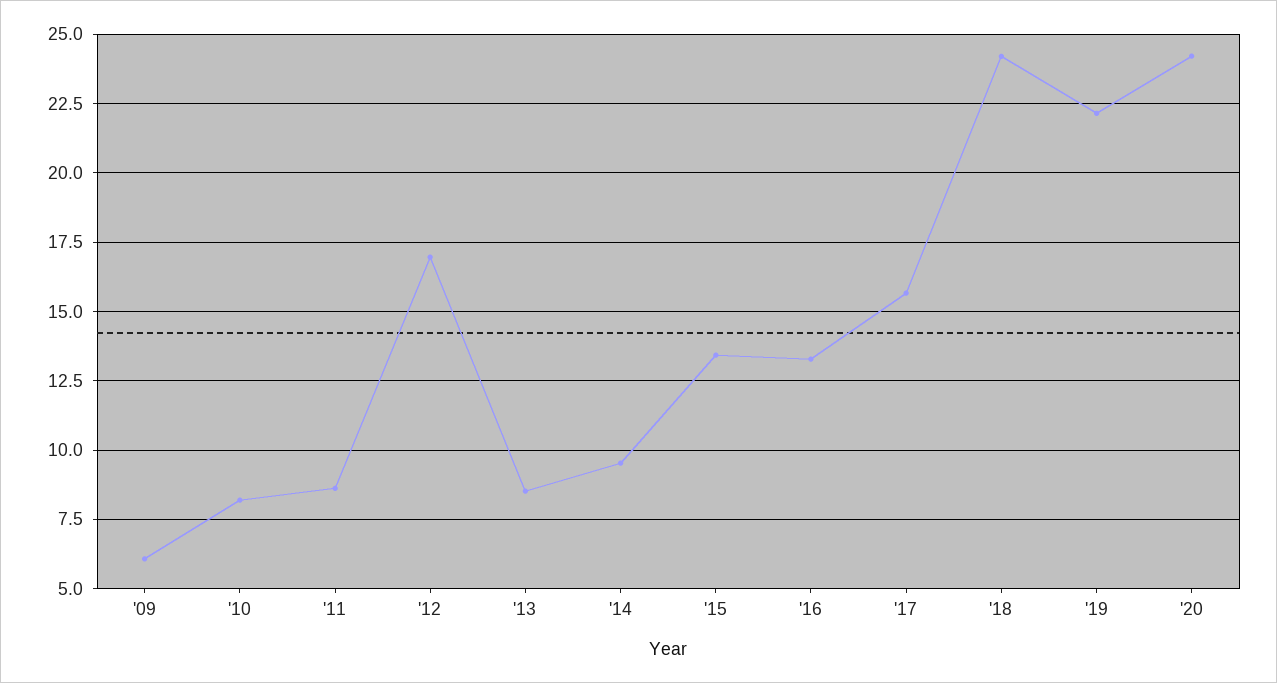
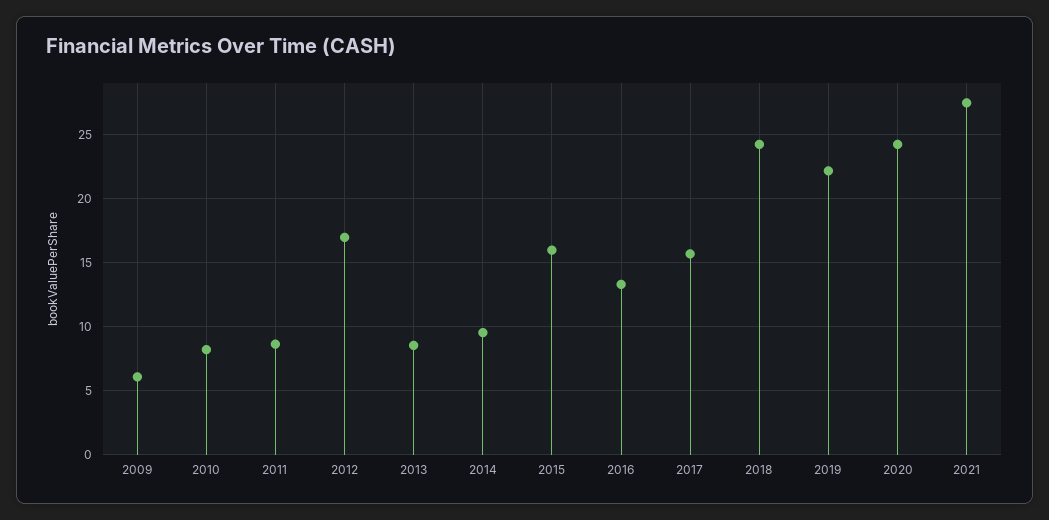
'15: 13.5 -> 16
2021: none -> 27.5

